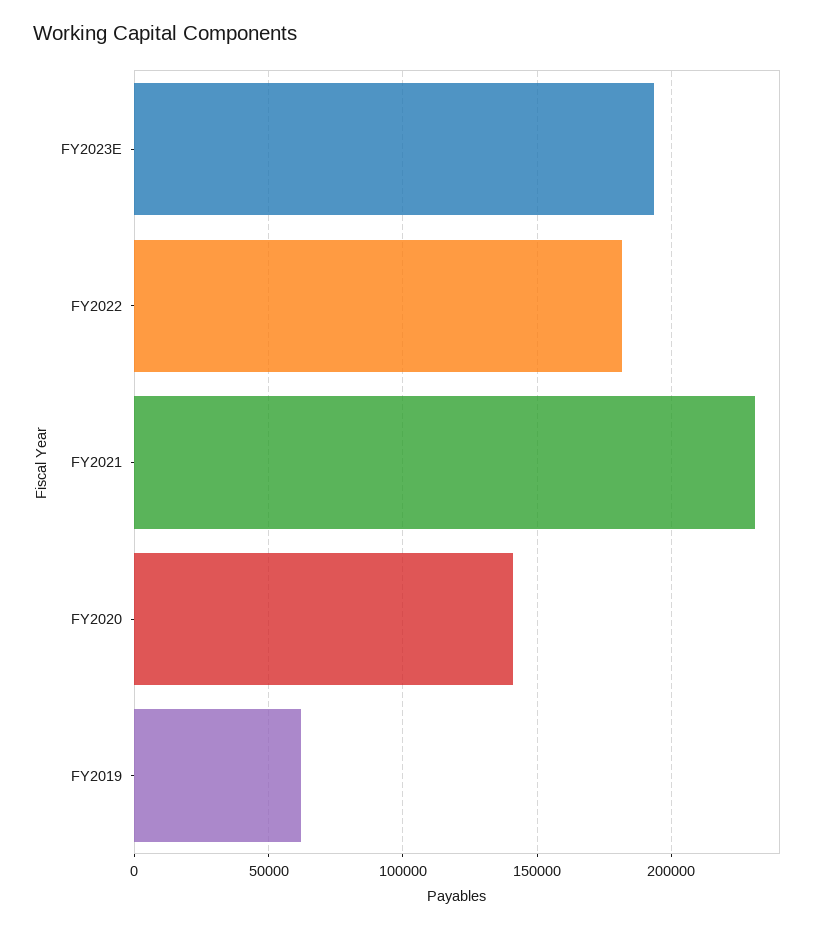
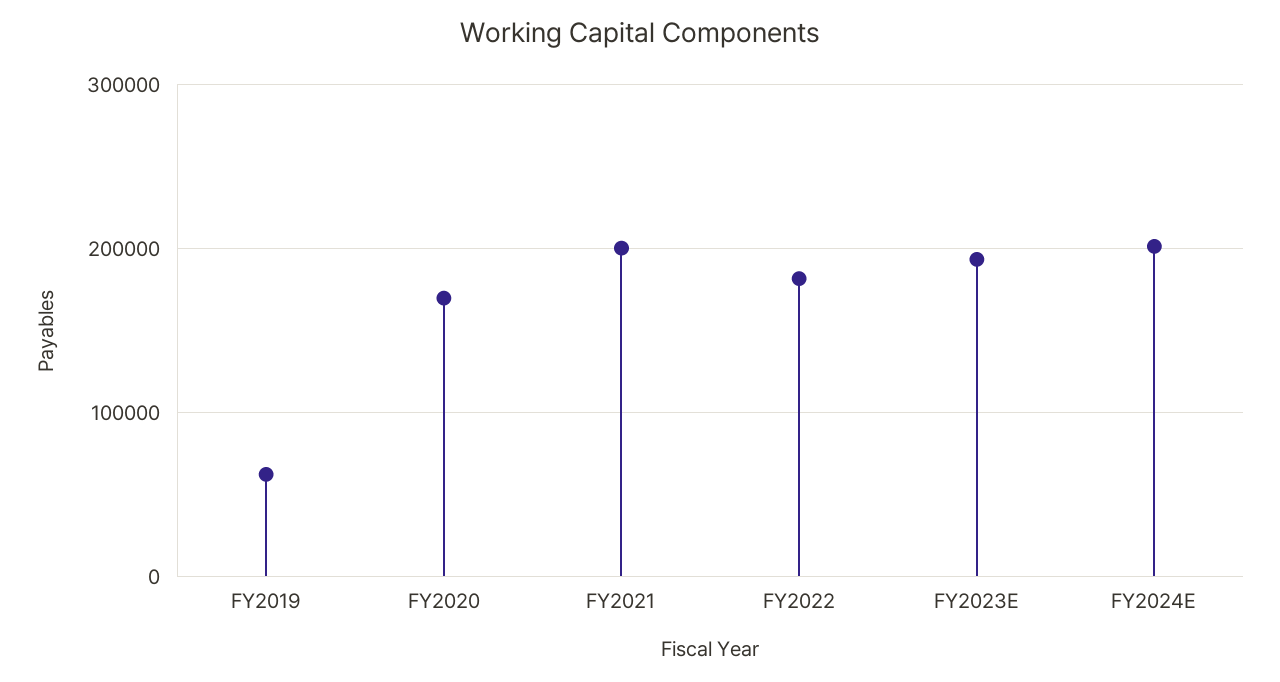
FY2021: 230000 -> 200000
FY2020: 140000 -> 170000
FY2024E: none -> 200000

